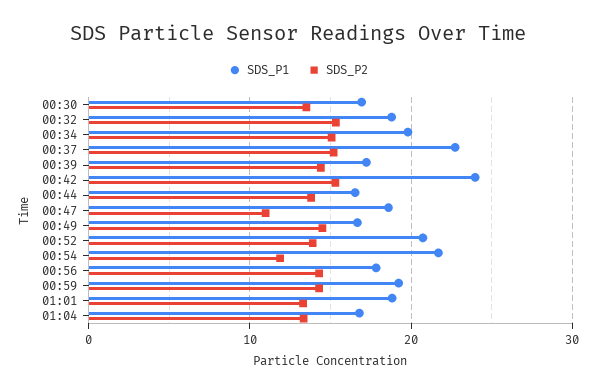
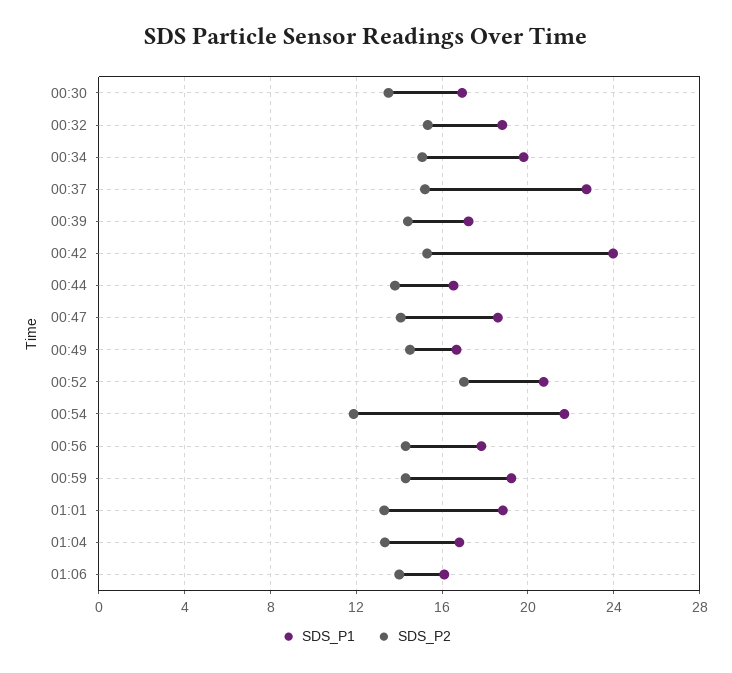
SDS_P2, 00:47: 11 -> 14
SDS_P2, 00:52: 14 -> 17
SDS_P1, 01:06: none -> 16
SDS_P2, 01:06: none -> 14

